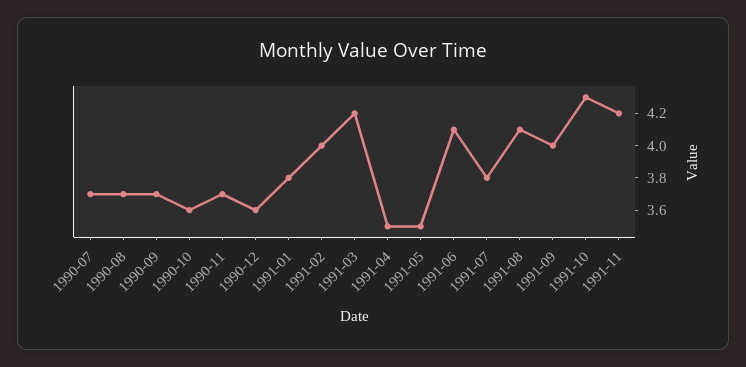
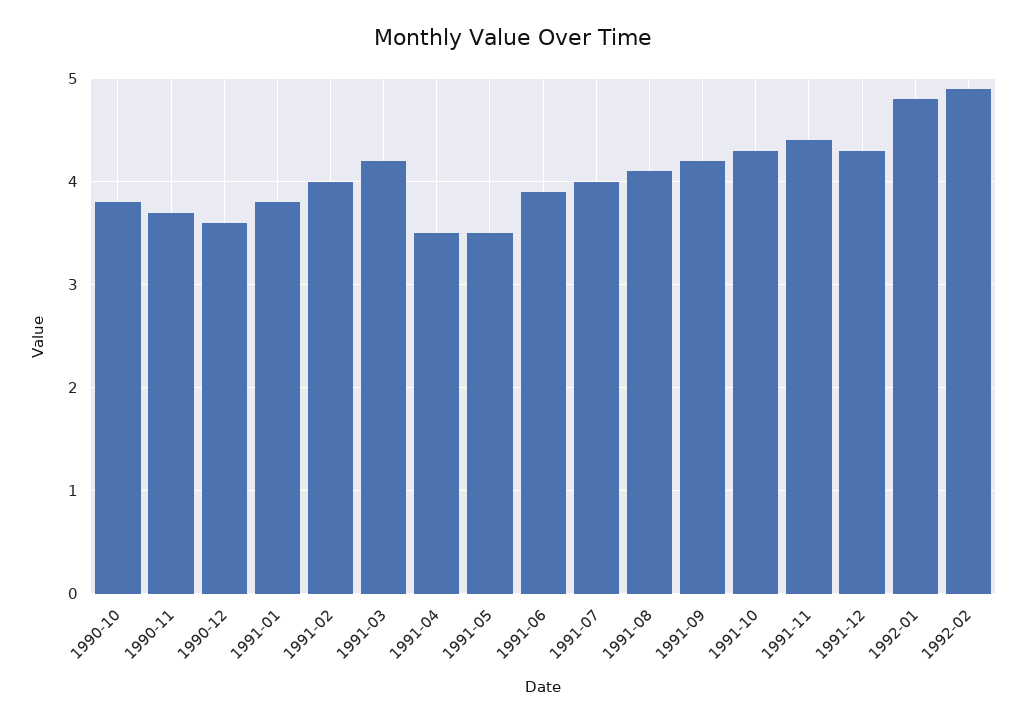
1990-07: 3.7 -> none
1990-08: 3.7 -> none
1990-09: 3.7 -> none
1990-10: 3.6 -> 3.8
1991-06: 4.1 -> 3.9
1991-07: 3.8 -> 4
1991-09: 4 -> 4.2
1991-11: 4.2 -> 4.4
1991-12: none -> 4.3
1992-01: none -> 4.8
1992-02: none -> 4.9

